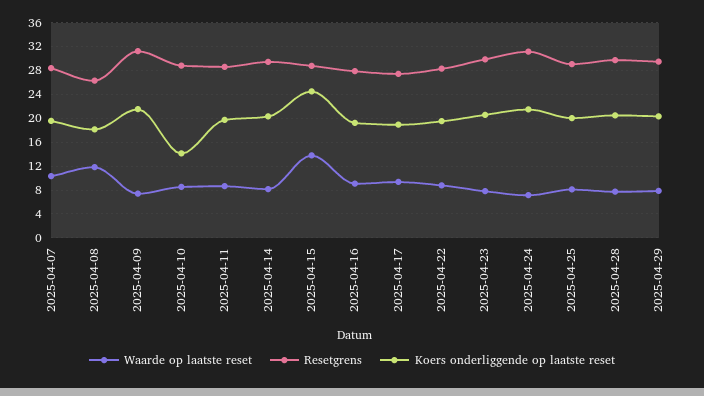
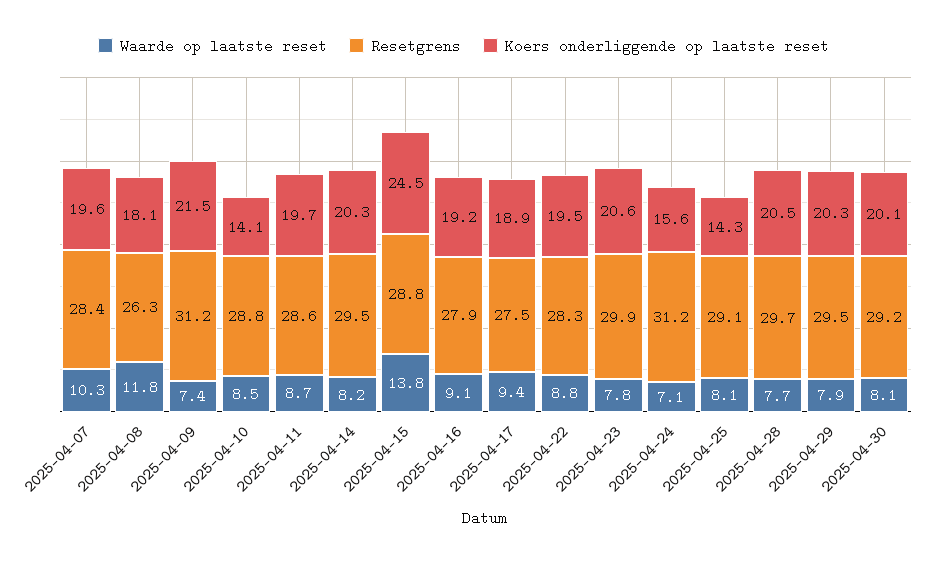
Koers onderliggende op laatste reset, 2025-04-24: 22 -> 15.6
Koers onderliggende op laatste reset, 2025-04-25: 20 -> 14.3
Waarde op laatste reset, 2025-04-30: none -> 8.1
Resetgrens, 2025-04-30: none -> 29.2
Koers onderliggende op laatste reset, 2025-04-30: none -> 20.1

